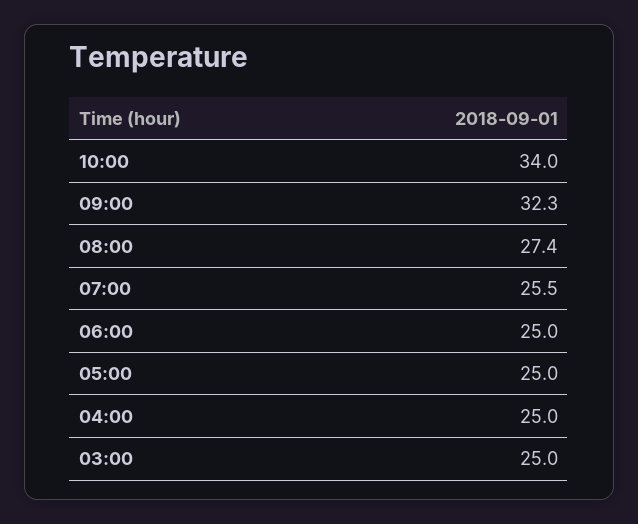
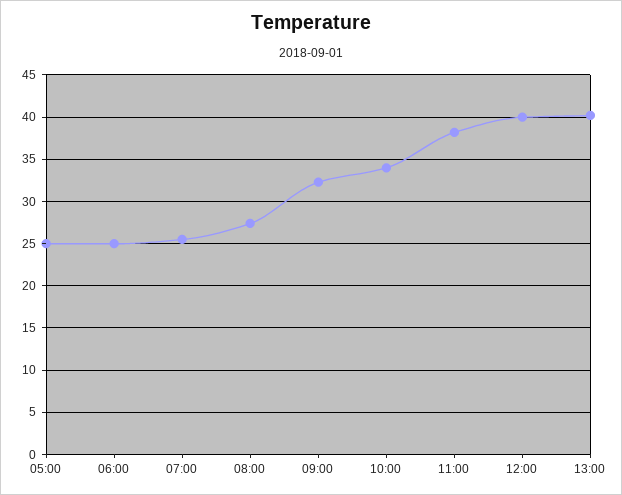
04:00: 25 -> none
03:00: 25 -> none
11:00: none -> 38
12:00: none -> 40
13:00: none -> 40

